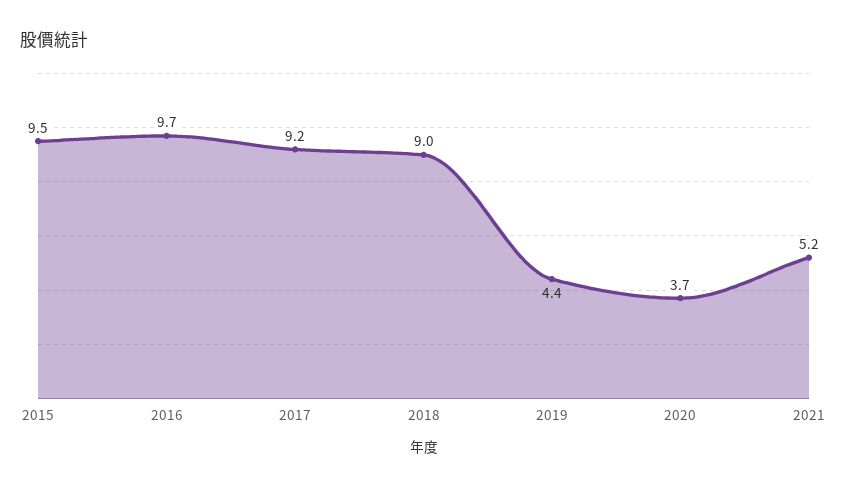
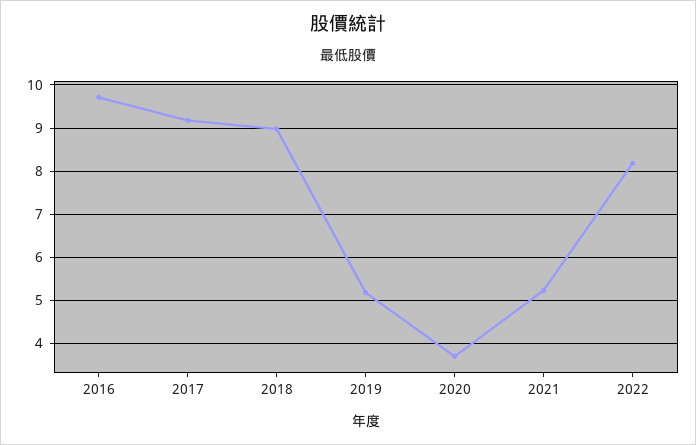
2015: 9.5 -> none
2019: 4.4 -> 5.2
2022: none -> 8.2

